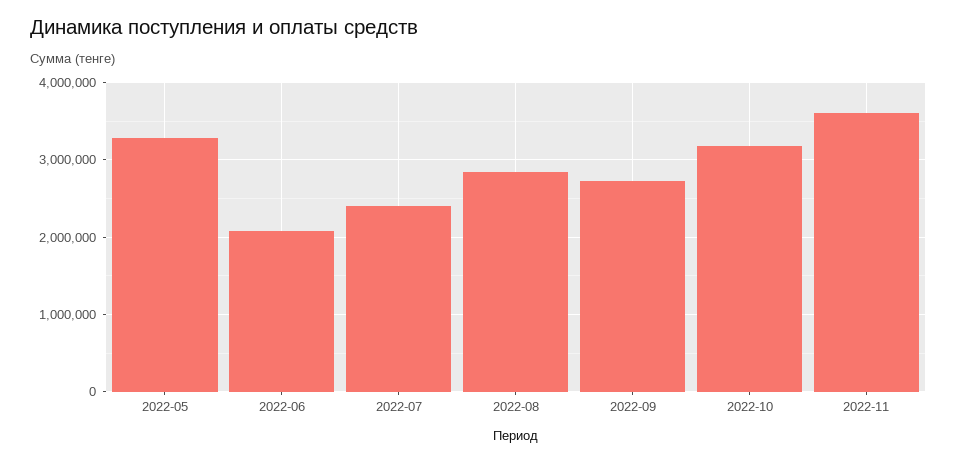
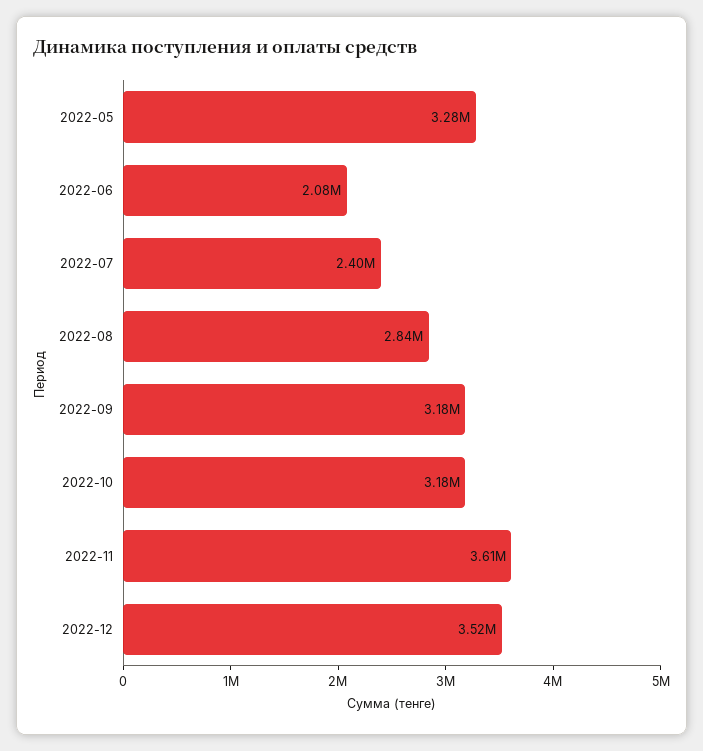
2022-09: 2700000 -> 3180000
2022-12: none -> 3520000

